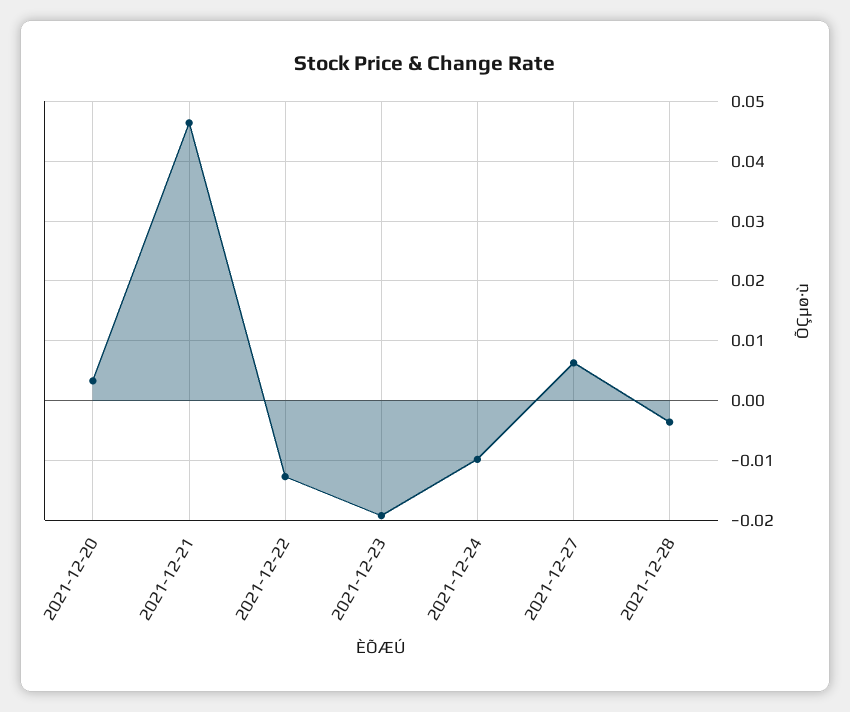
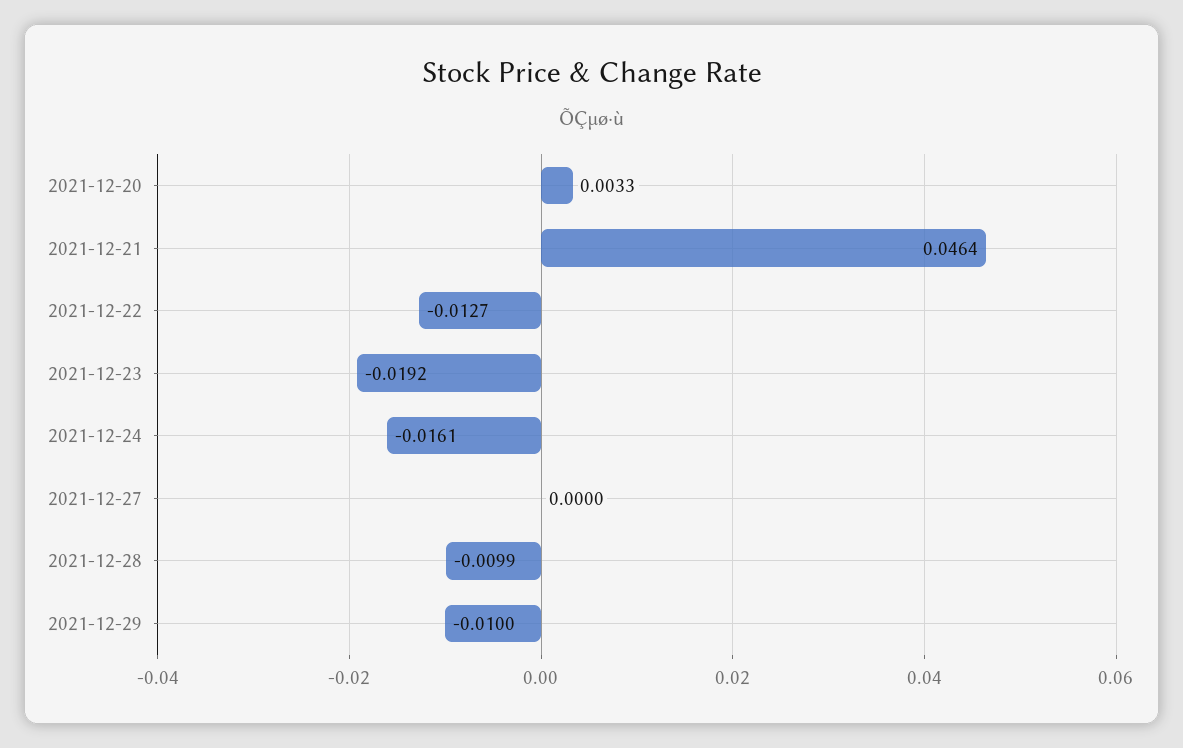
2021-12-24: -0.01 -> -0.0161
2021-12-27: 0.006 -> 0
2021-12-28: -0.004 -> -0.0099
2021-12-29: none -> -0.01

